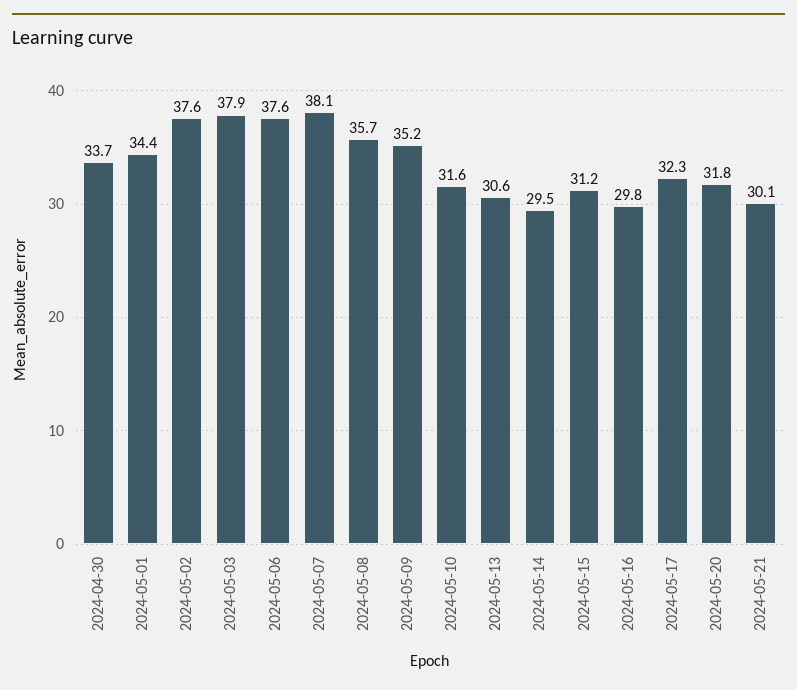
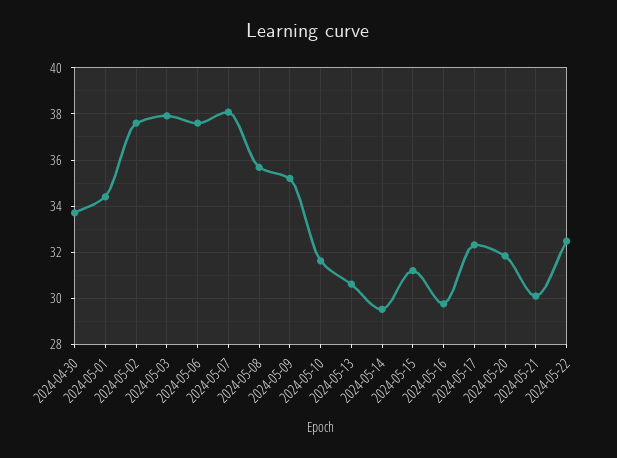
2024-05-22: none -> 32.5

